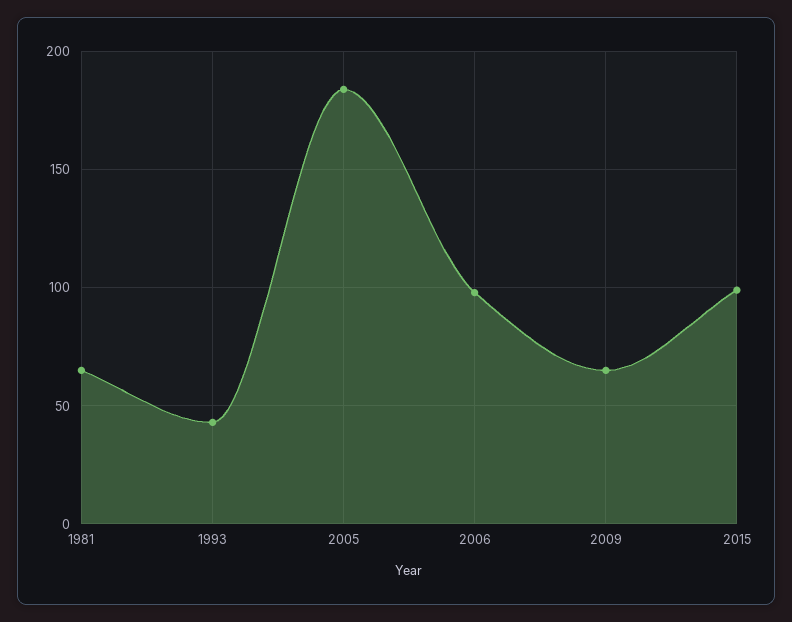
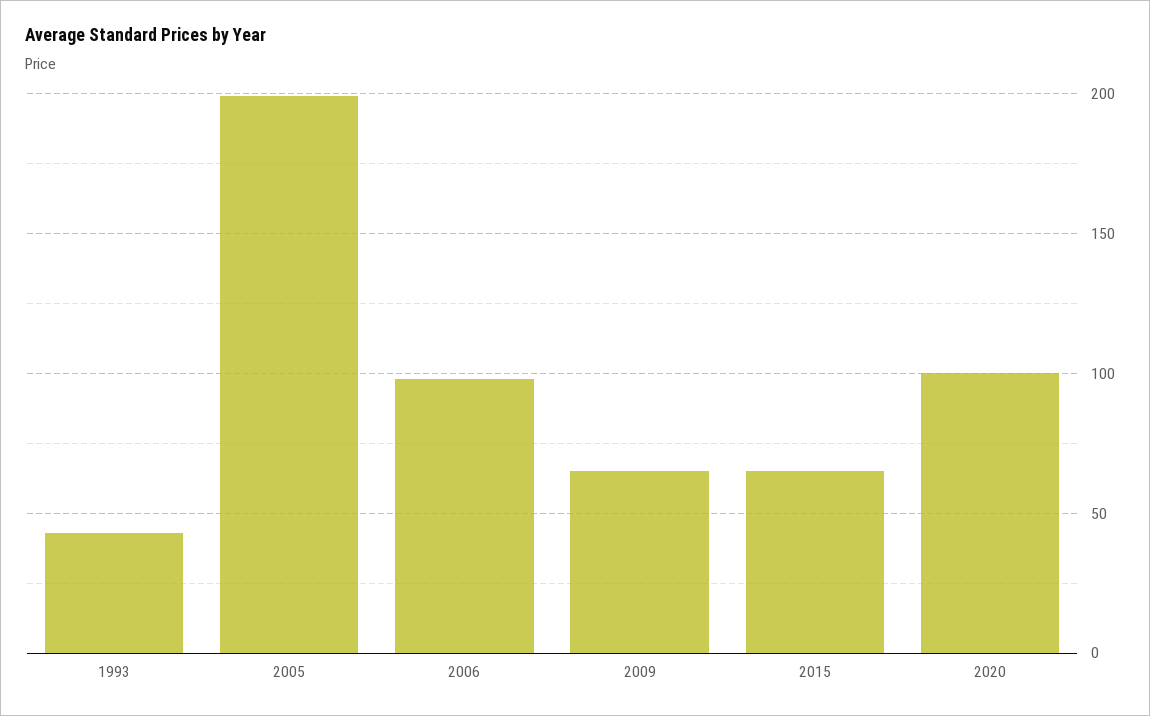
1981: 65 -> none
2005: 185 -> 200
2015: 100 -> 65
2020: none -> 100

